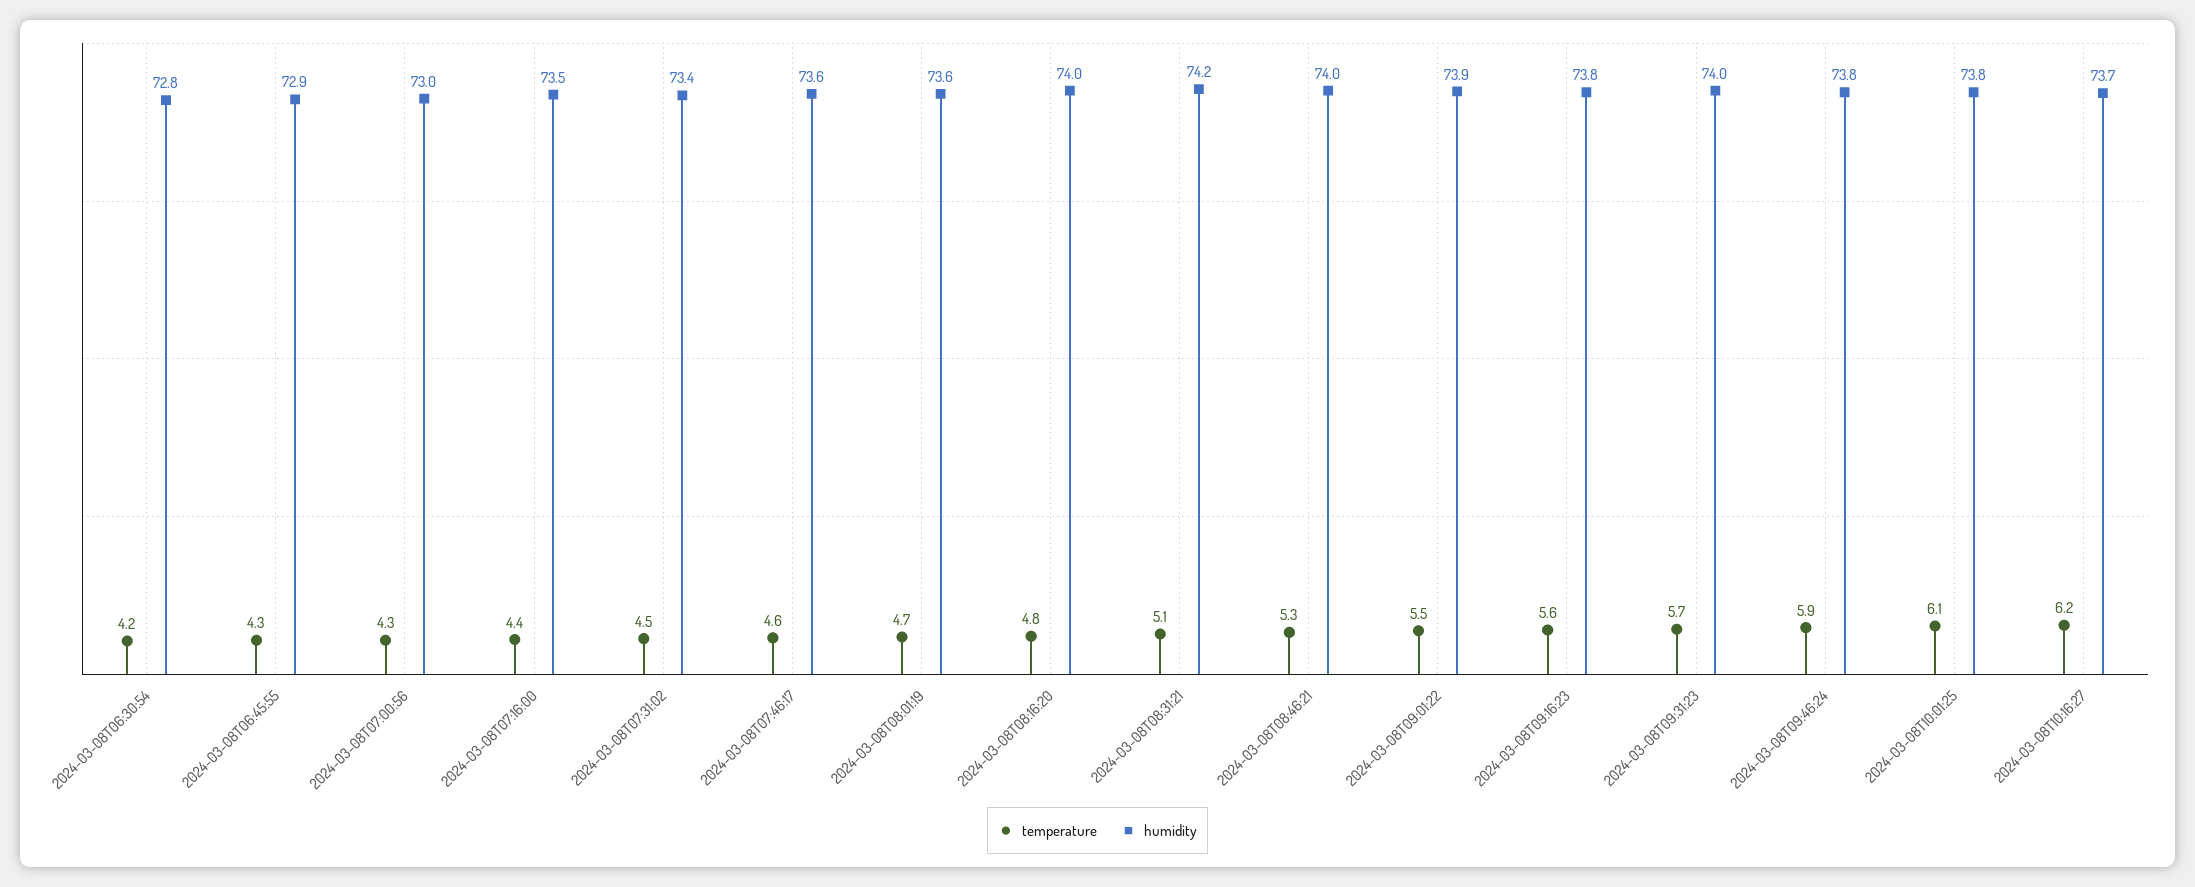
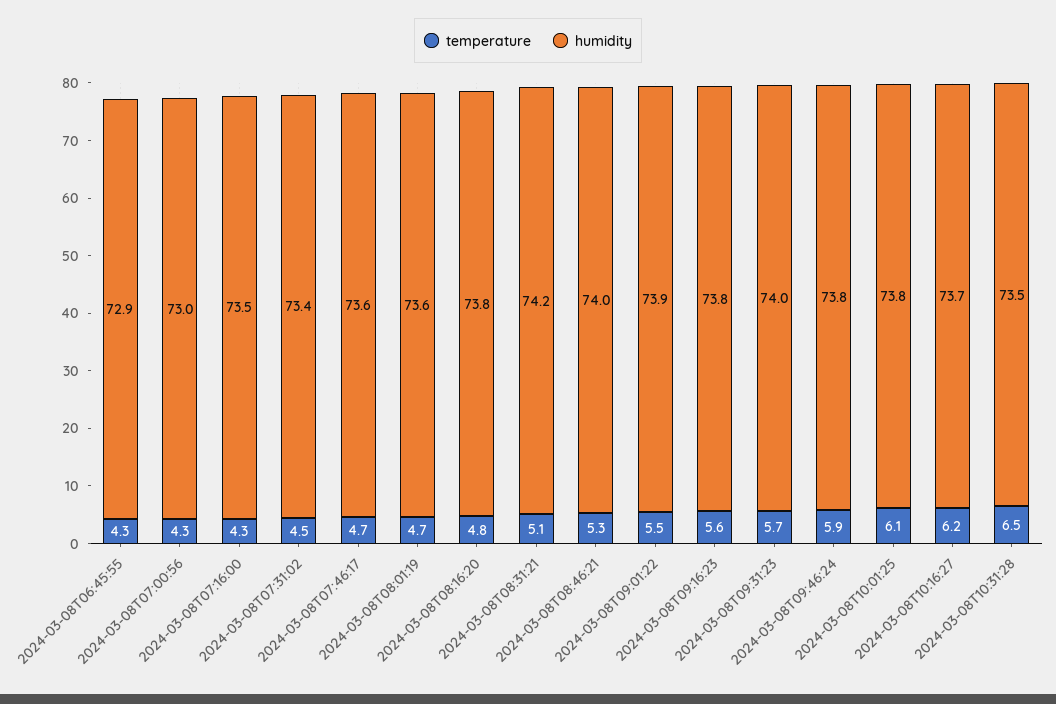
temperature, 2024-03-08T06:30:54: 4.2 -> none
humidity, 2024-03-08T06:30:54: 72.8 -> none
temperature, 2024-03-08T07:16:00: 4.4 -> 4.3
temperature, 2024-03-08T07:46:17: 4.6 -> 4.7
humidity, 2024-03-08T08:16:20: 74 -> 73.8
temperature, 2024-03-08T10:31:28: none -> 6.5
humidity, 2024-03-08T10:31:28: none -> 73.5

